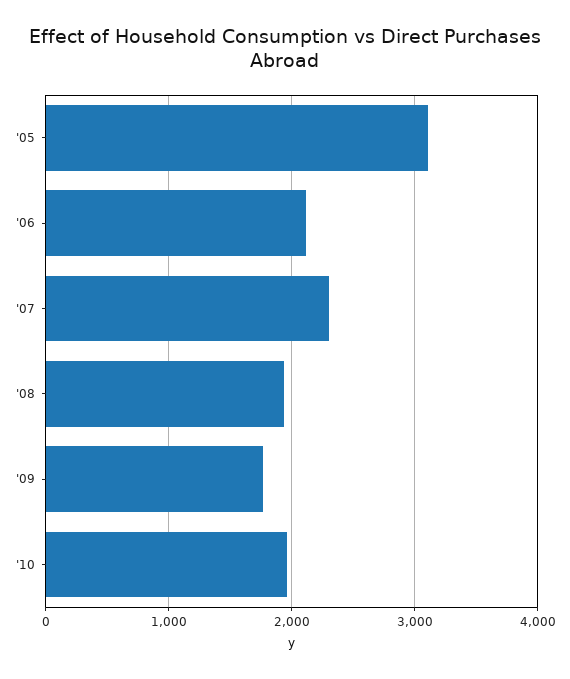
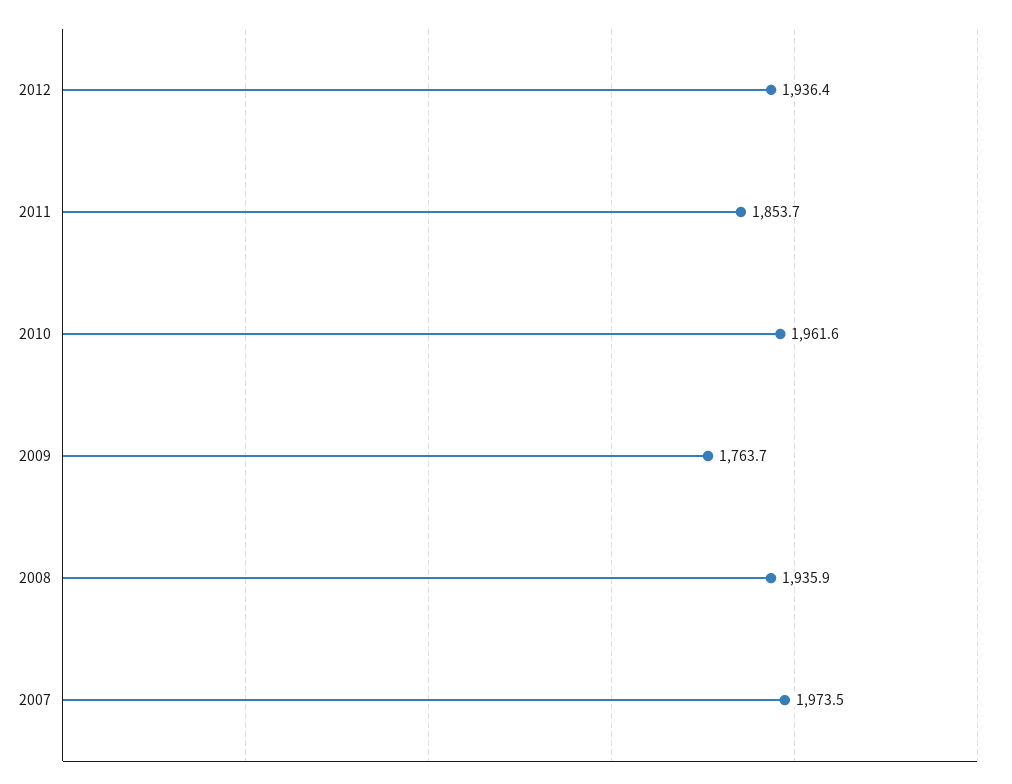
'05: 3100 -> none
'06: 2100 -> none
'07: 2300 -> 1973.5
2012: none -> 1936.4
2011: none -> 1853.7

